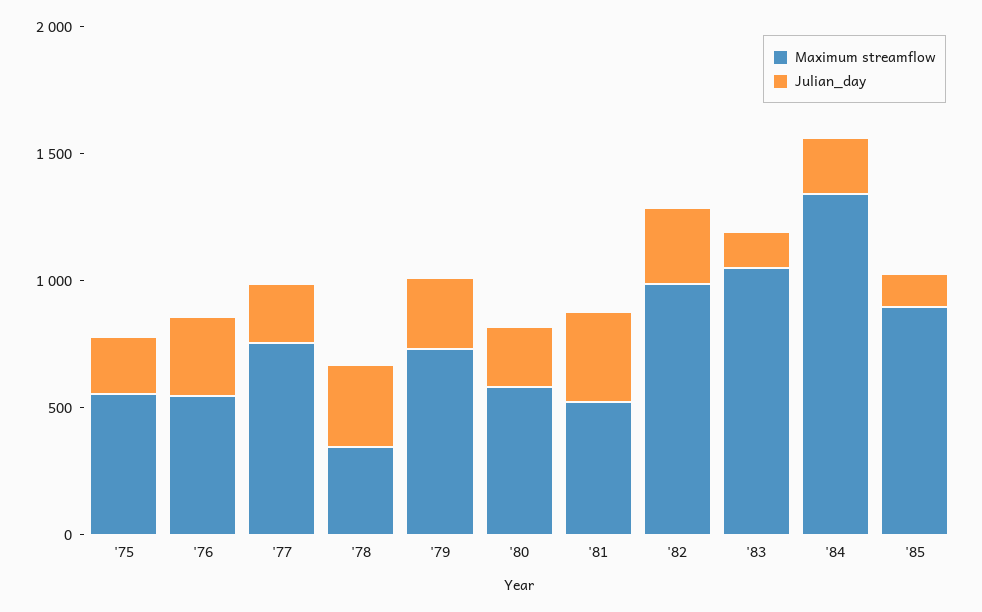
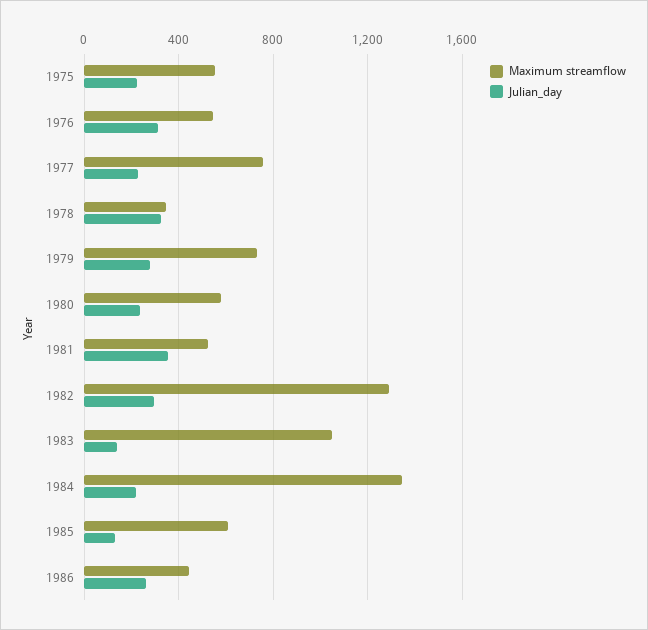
Maximum streamflow, '82: 1000 -> 1300
Maximum streamflow, '85: 900 -> 600
Maximum streamflow, 1986: none -> 450
Julian_day, 1986: none -> 250

